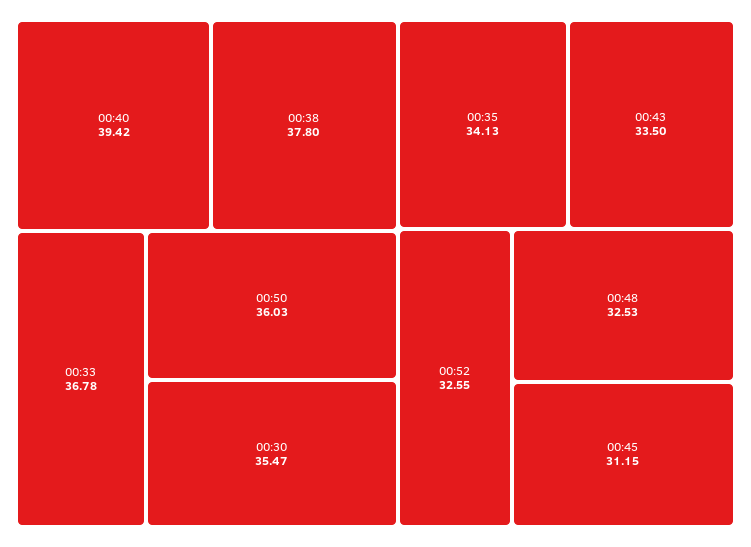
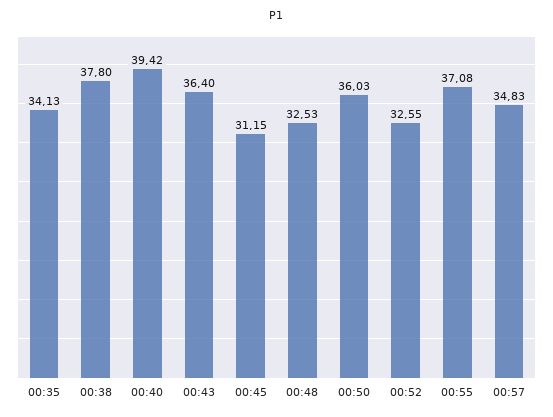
00:33: 36.78 -> none
00:30: 35.47 -> none
00:43: 33.5 -> 36.4
00:55: none -> 37.08
00:57: none -> 34.83

